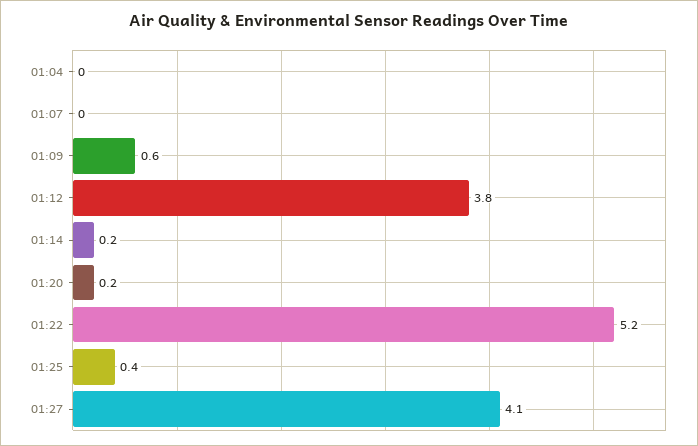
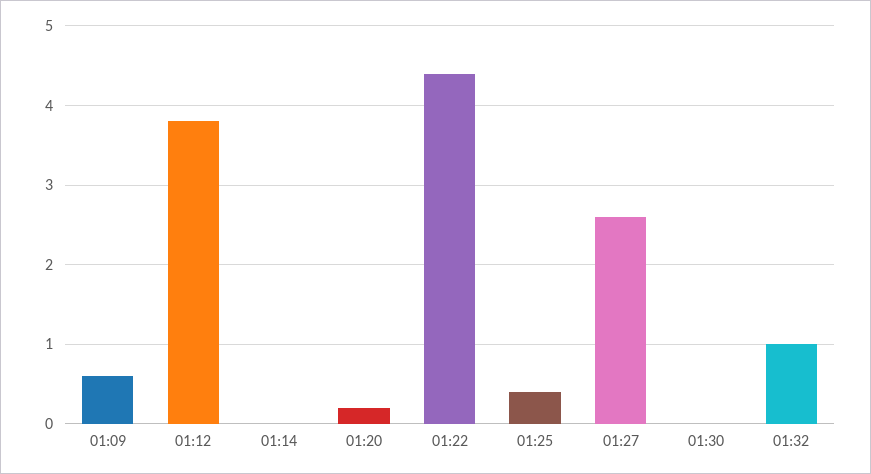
01:04: 0 -> none
01:07: 0 -> none
01:14: 0.2 -> 0
01:22: 5.2 -> 4.4
01:27: 4.1 -> 2.6
01:30: none -> 0
01:32: none -> 1

